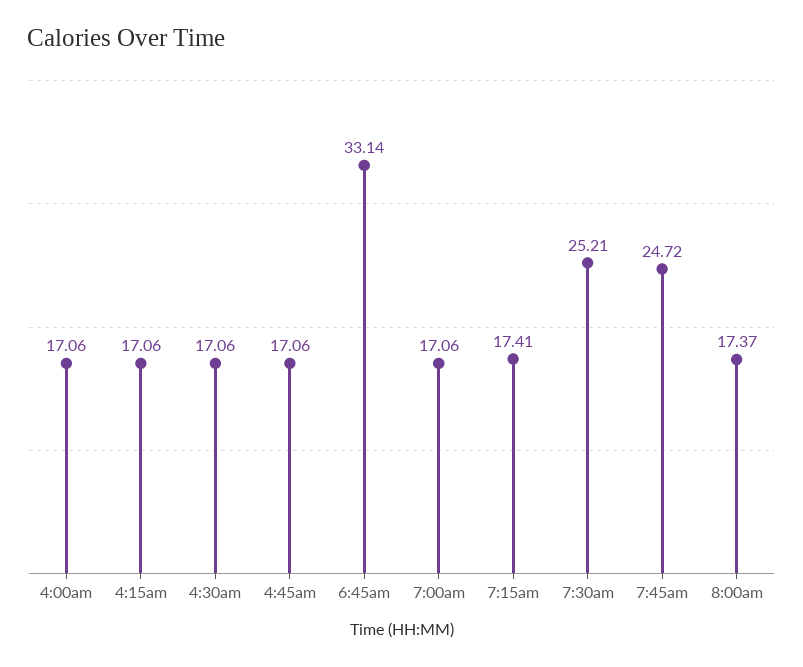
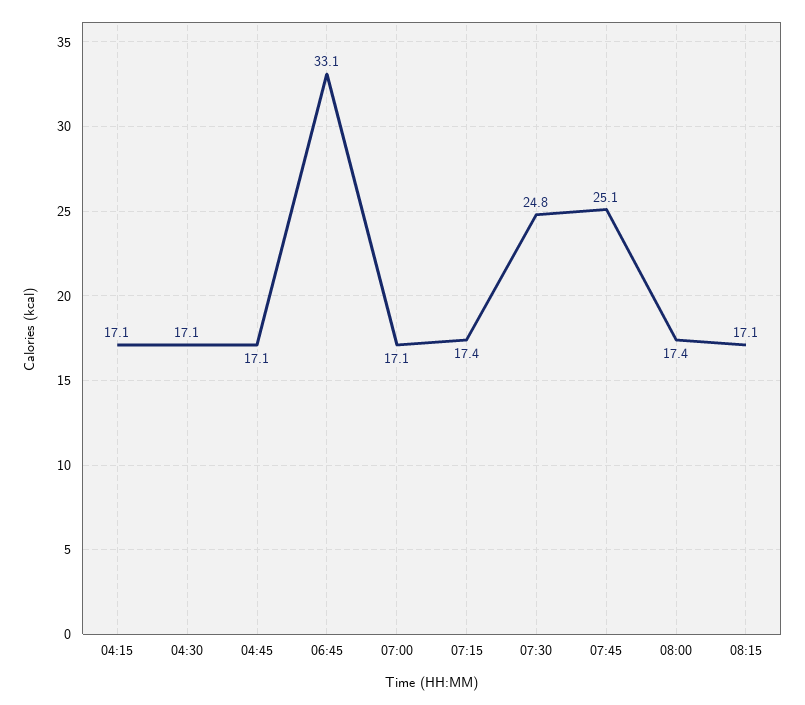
4:00am: 17.06 -> none
7:30am: 25.21 -> 24.8
7:45am: 24.72 -> 25.1
08:15: none -> 17.1

